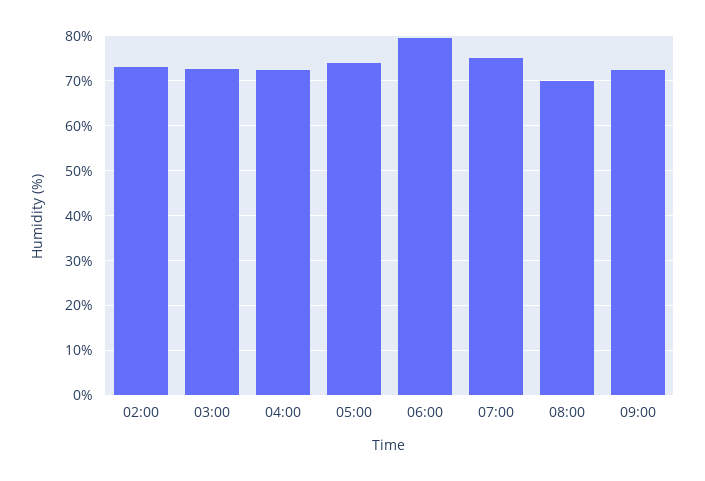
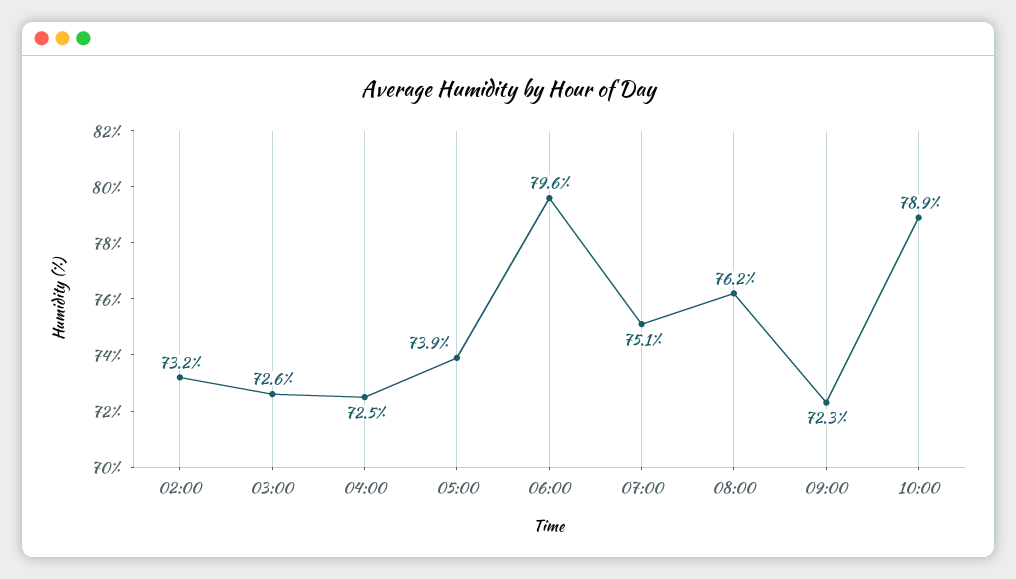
08:00: 70 -> 76.2
10:00: none -> 78.9

